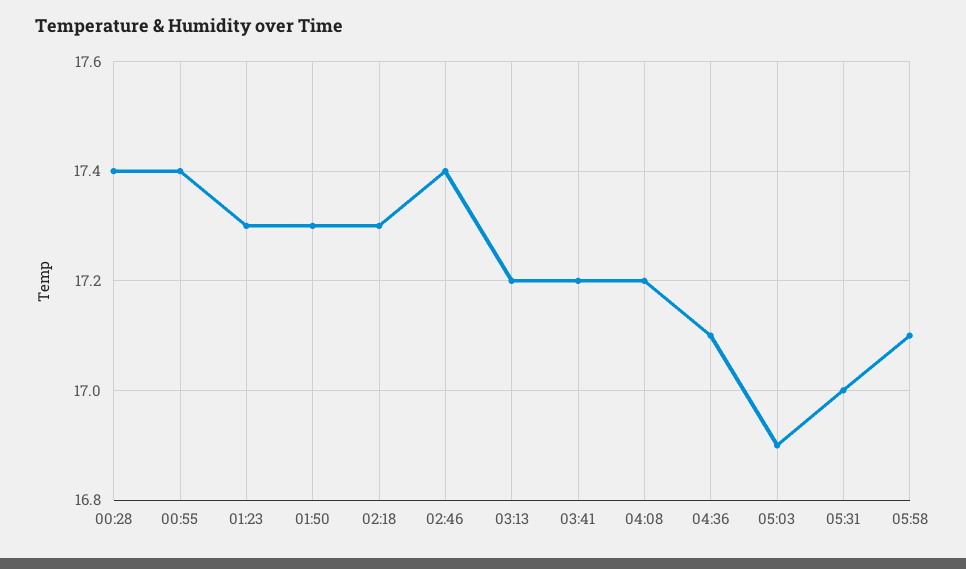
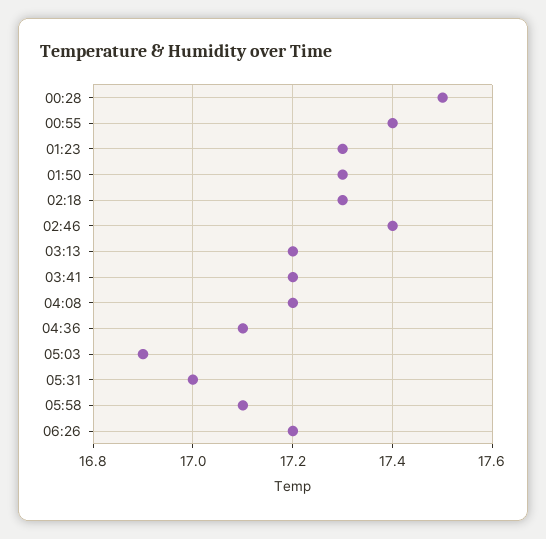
00:28: 17.4 -> 17.5
06:26: none -> 17.2

